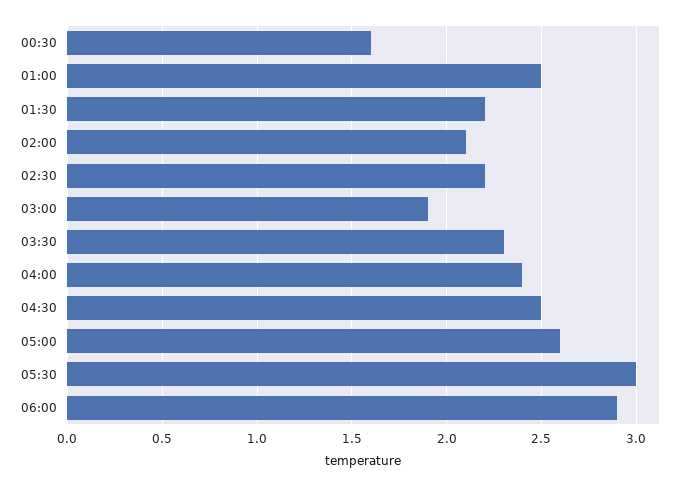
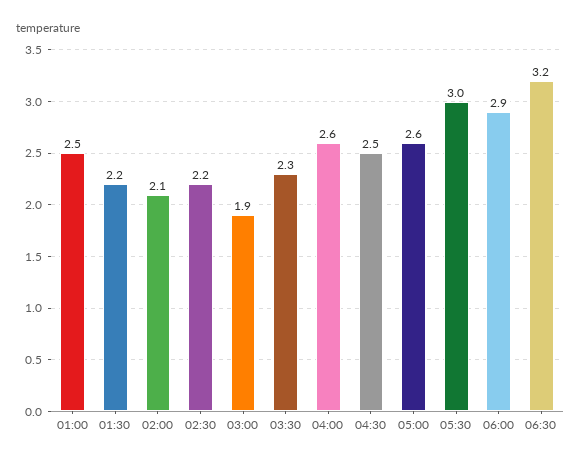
00:30: 1.6 -> none
04:00: 2.4 -> 2.6
06:30: none -> 3.2

